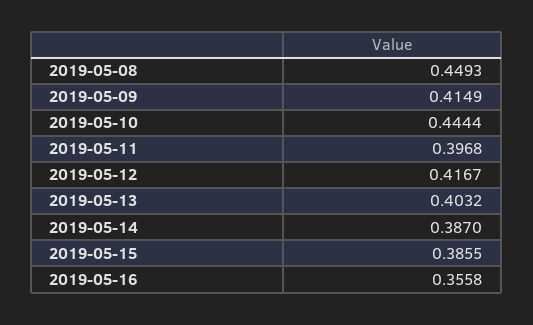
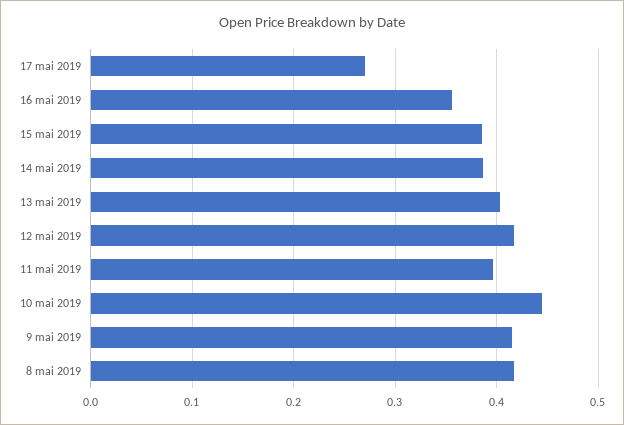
2019-05-08: 0.4493 -> 0.42
17 mai 2019: none -> 0.27

